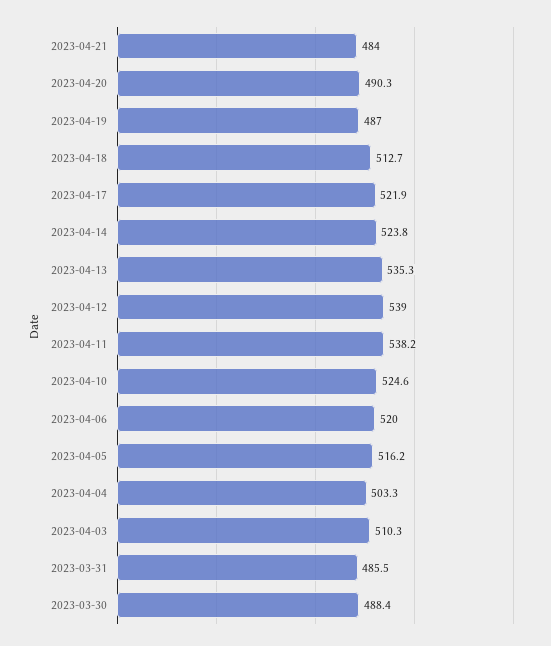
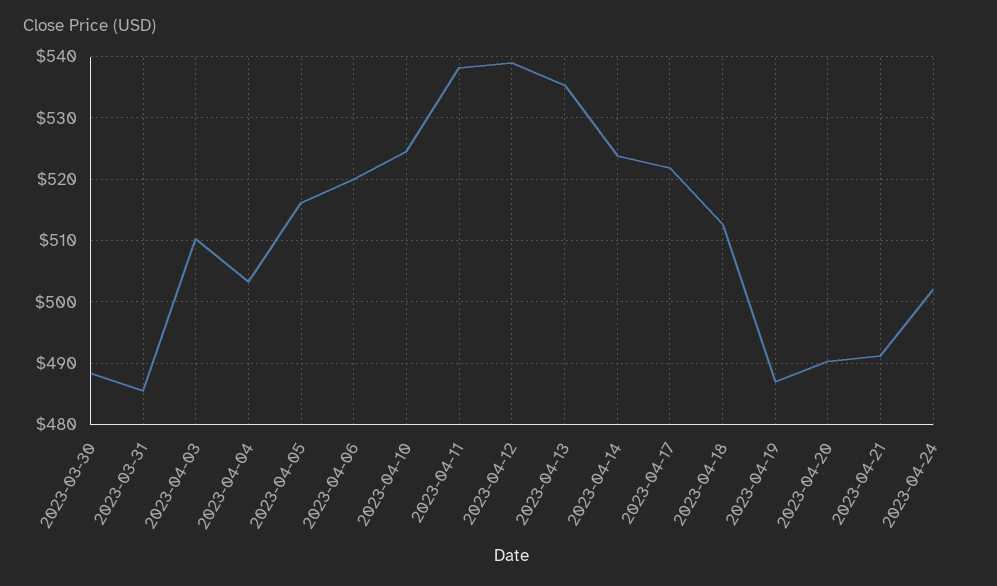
2023-04-21: 484 -> 491
2023-04-24: none -> 502

